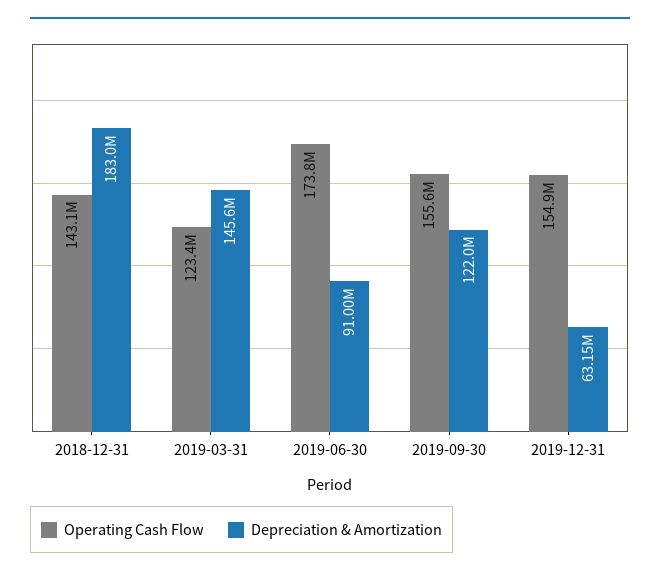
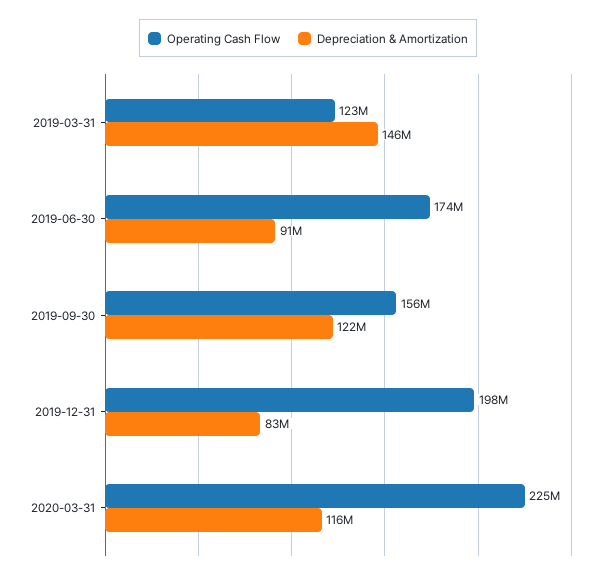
Operating Cash Flow, 2018-12-31: 143100000 -> none
Depreciation & Amortization, 2018-12-31: 183000000 -> none
Operating Cash Flow, 2019-12-31: 154900000 -> 198000000
Depreciation & Amortization, 2019-12-31: 63150000 -> 83000000
Operating Cash Flow, 2020-03-31: none -> 225000000
Depreciation & Amortization, 2020-03-31: none -> 116000000

